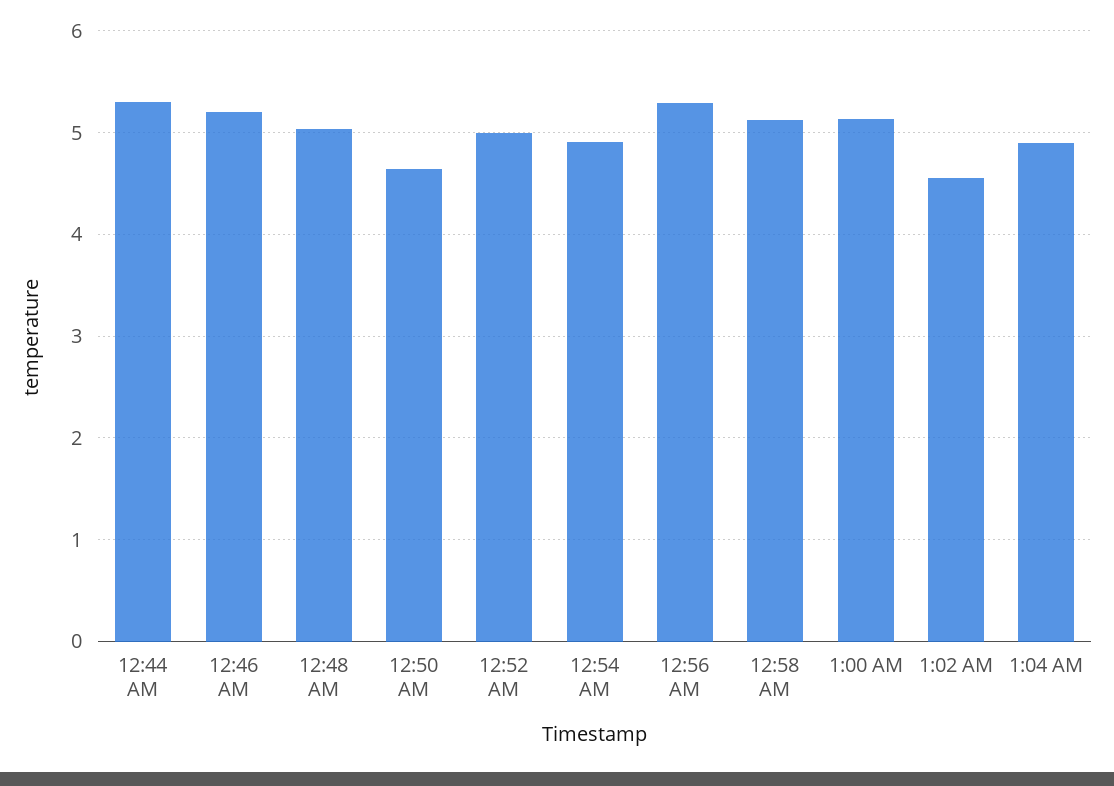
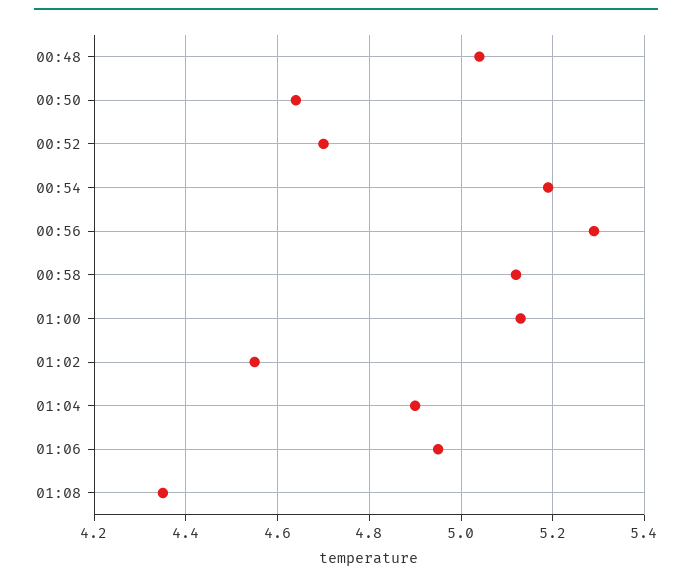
12:44 AM: 5.3 -> none
12:46 AM: 5.2 -> none
12:52 AM: 5 -> 4.7
12:54 AM: 4.9 -> 5.2
01:06: none -> 4.95
01:08: none -> 4.35

